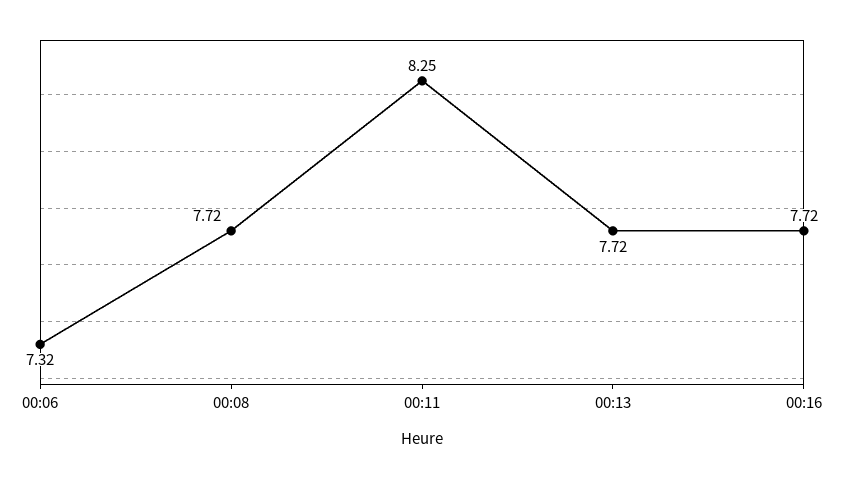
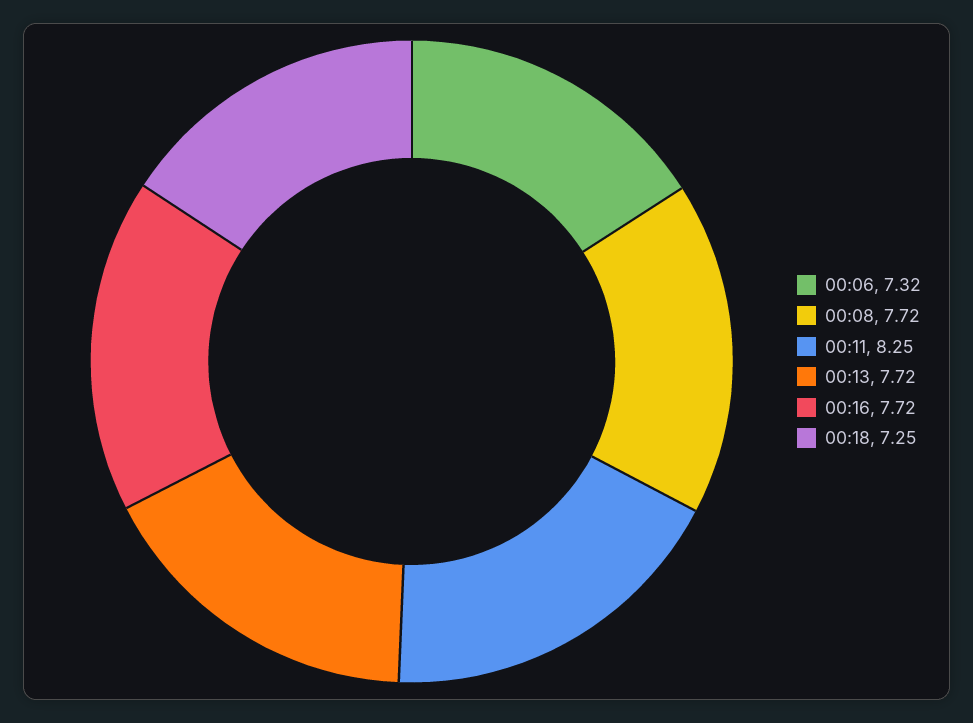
00:18: none -> 7.25

